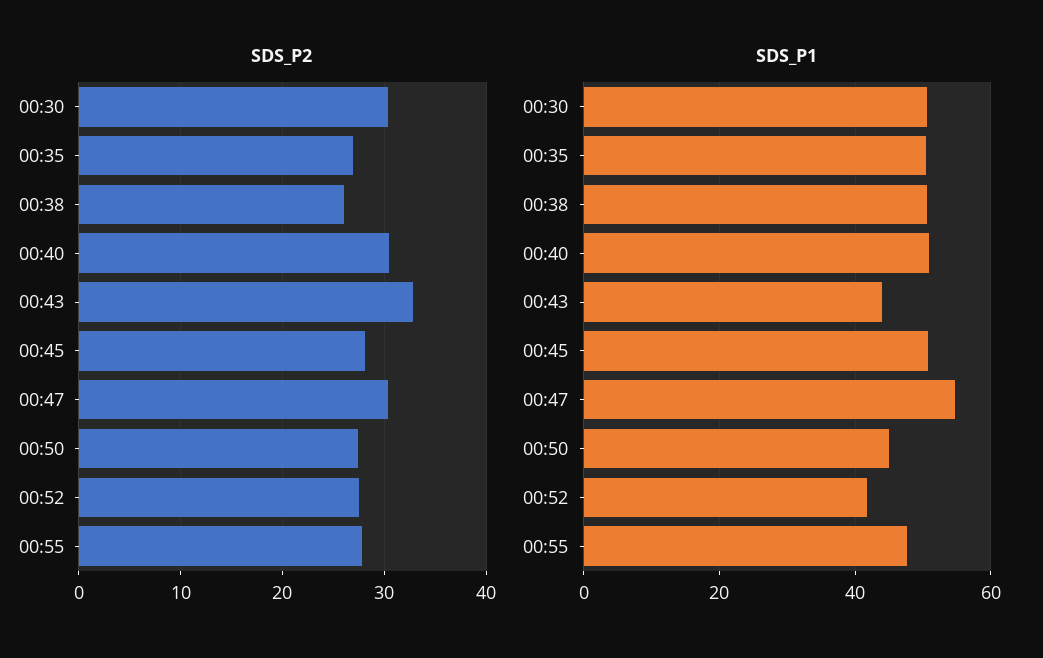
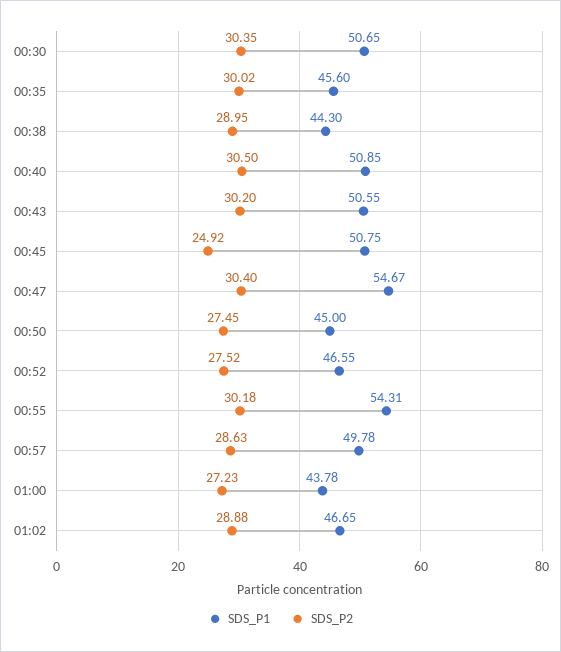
SDS_P2, 00:35: 27 -> 30.02
SDS_P2, 00:38: 26 -> 28.95
SDS_P2, 00:43: 33 -> 30.2
SDS_P2, 00:45: 28 -> 24.92
SDS_P2, 00:55: 28 -> 30.18
SDS_P1, 00:35: 50 -> 45.6
SDS_P1, 00:38: 50 -> 44.3
SDS_P1, 00:43: 44 -> 50.55
SDS_P1, 00:52: 42 -> 46.55
SDS_P1, 00:55: 48 -> 54.31
SDS_P1, 00:57: none -> 49.78
SDS_P2, 00:57: none -> 28.63
SDS_P1, 01:00: none -> 43.78
SDS_P2, 01:00: none -> 27.23
SDS_P1, 01:02: none -> 46.65
SDS_P2, 01:02: none -> 28.88

